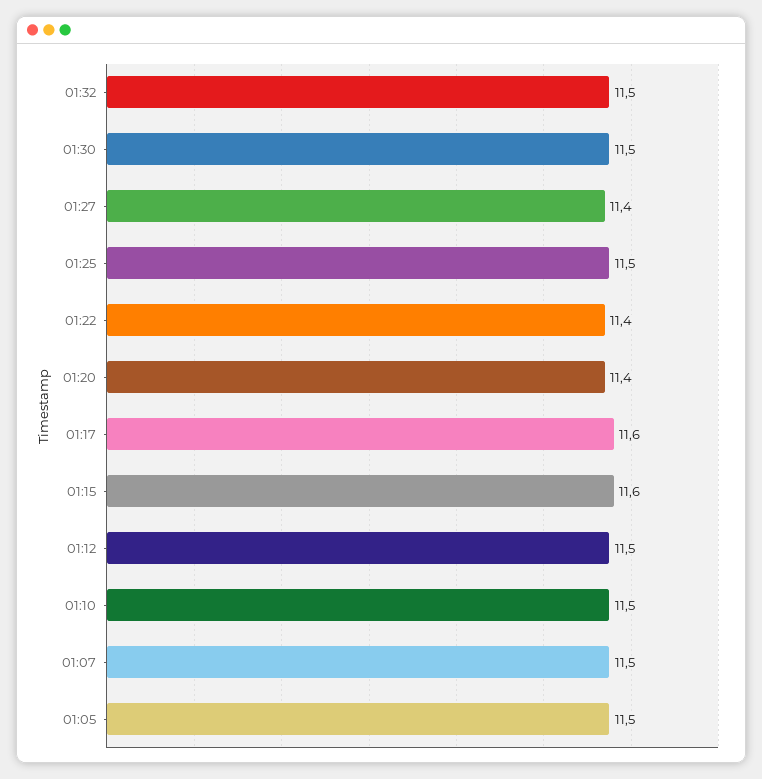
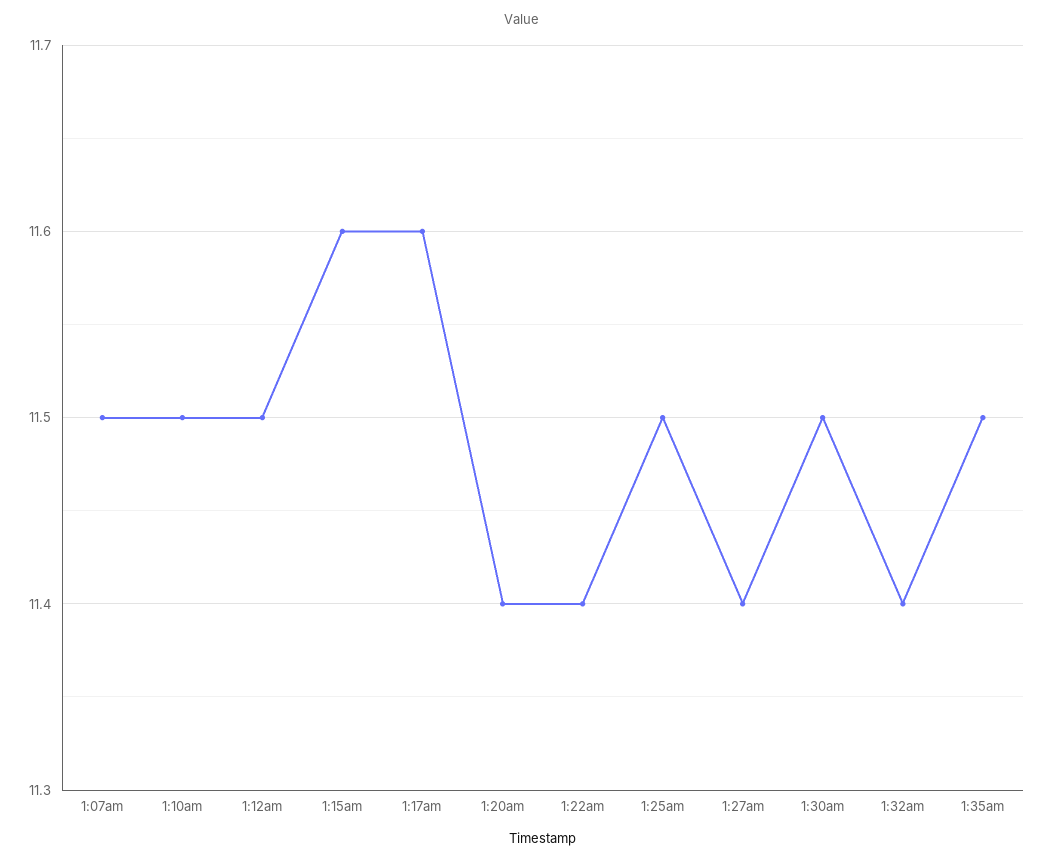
01:32: 11.5 -> 11.4
01:05: 11.5 -> none
1:35am: none -> 11.5

